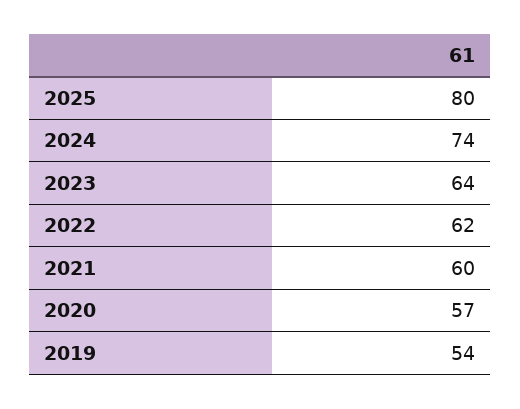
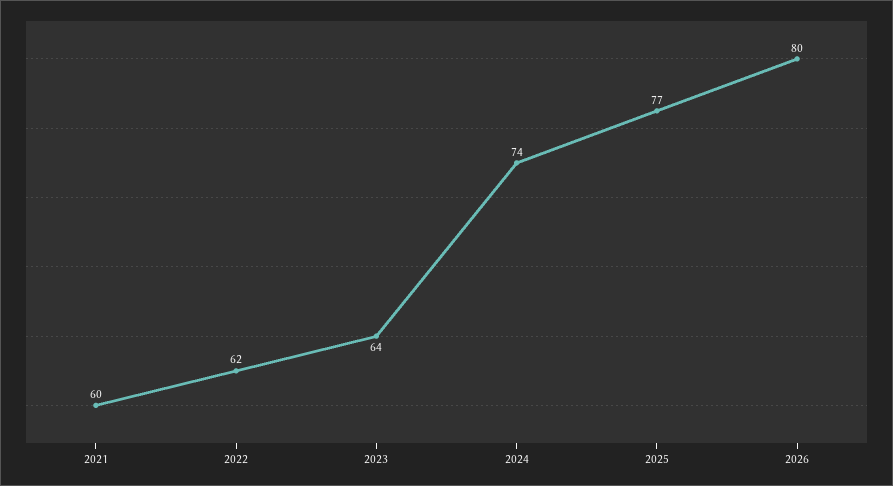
2025: 80 -> 77
2020: 57 -> none
2019: 54 -> none
2026: none -> 80

